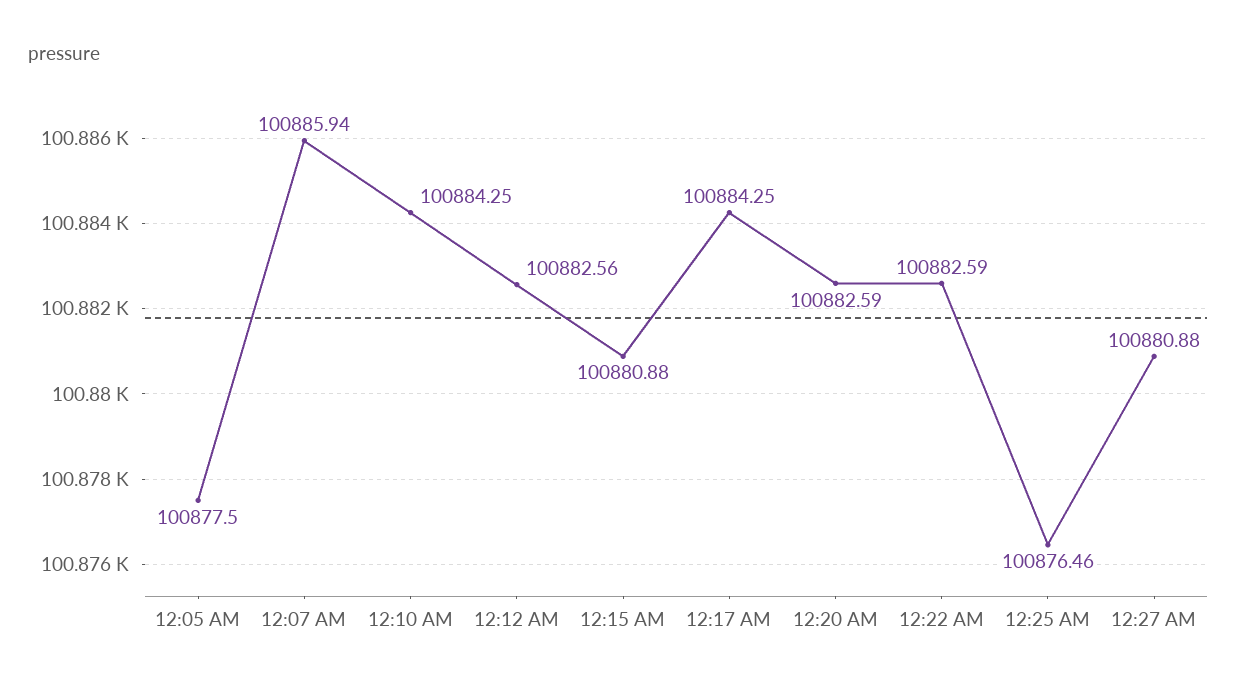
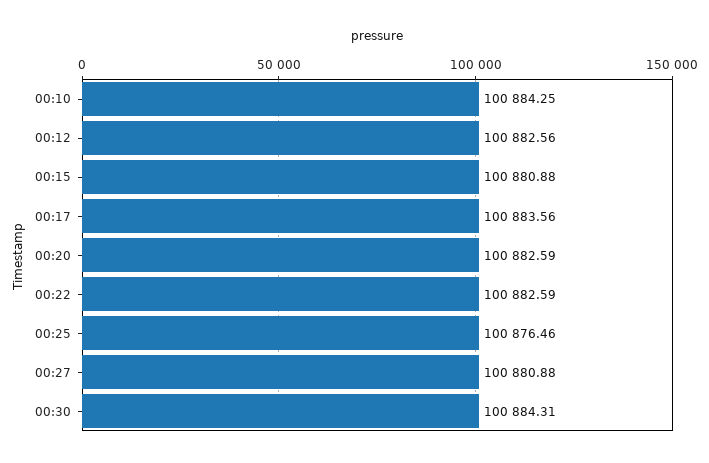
12:05 AM: 100877.5 -> none
12:07 AM: 100885.94 -> none
12:17 AM: 100884.25 -> 100883.56
00:30: none -> 100884.31

